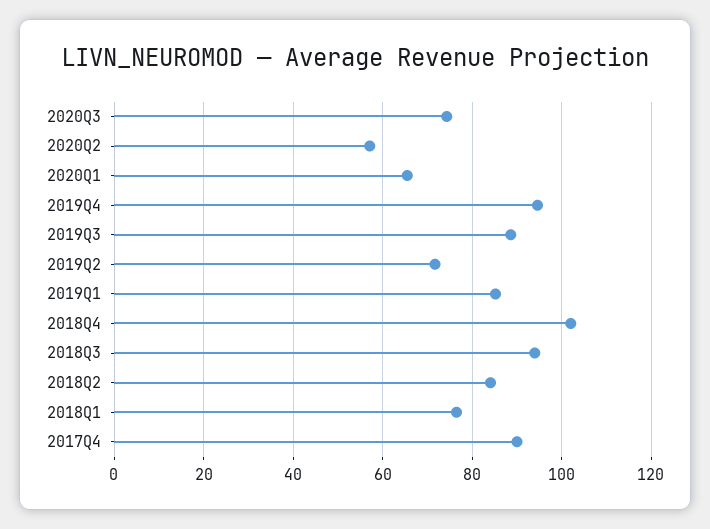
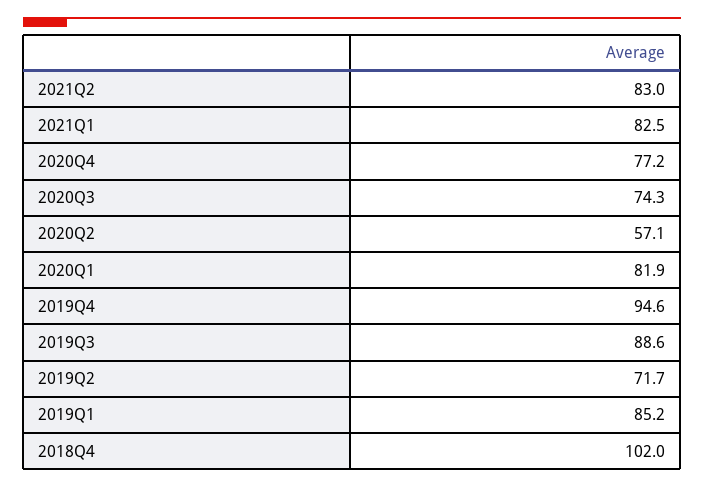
2020Q1: 66 -> 81.9
2018Q3: 94 -> none
2018Q2: 84 -> none
2018Q1: 76 -> none
2017Q4: 90 -> none
2021Q2: none -> 83
2021Q1: none -> 82.5
2020Q4: none -> 77.2

